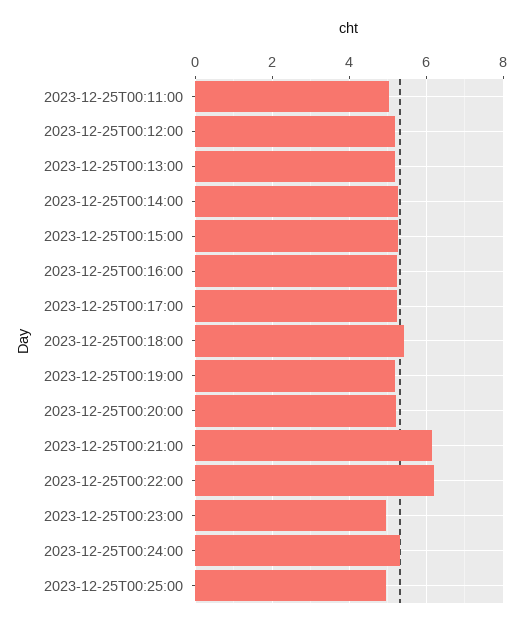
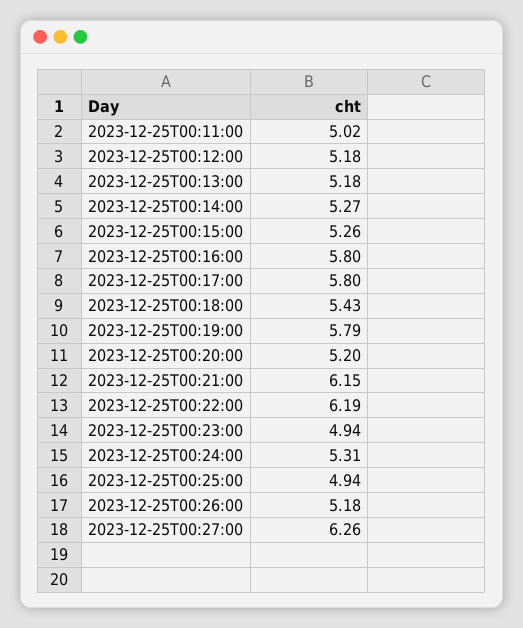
2023-12-25T00:16:00: 5.2 -> 5.8
2023-12-25T00:17:00: 5.2 -> 5.8
2023-12-25T00:19:00: 5.2 -> 5.79
2023-12-25T00:26:00: none -> 5.18
2023-12-25T00:27:00: none -> 6.26

